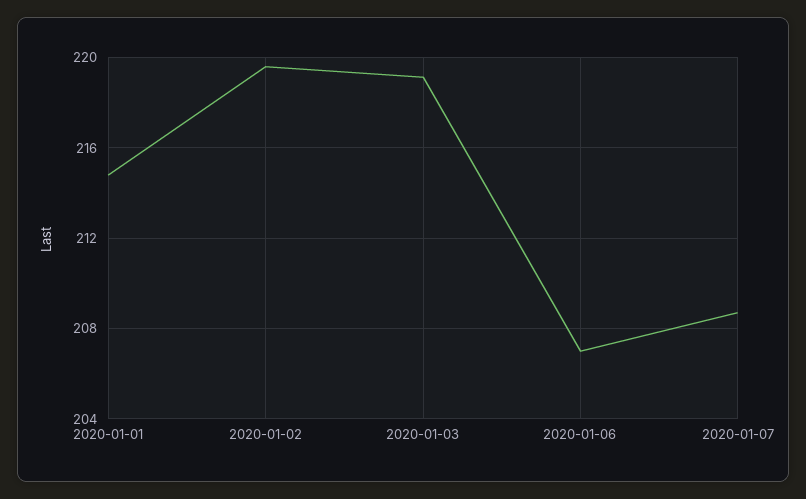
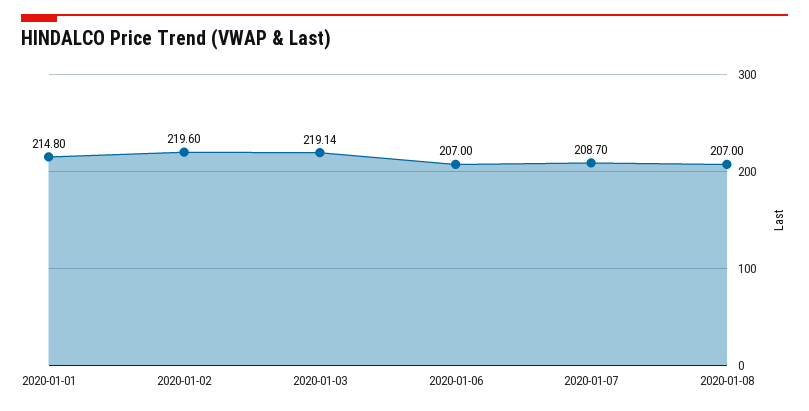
2020-01-08: none -> 207

